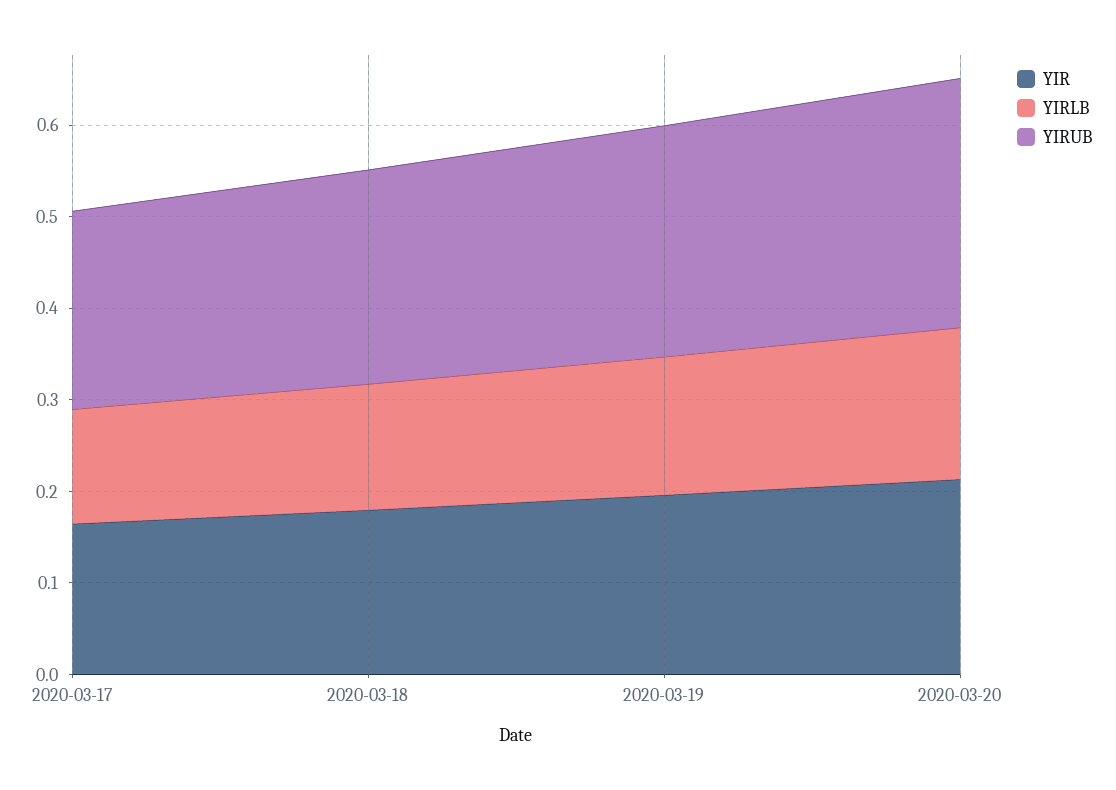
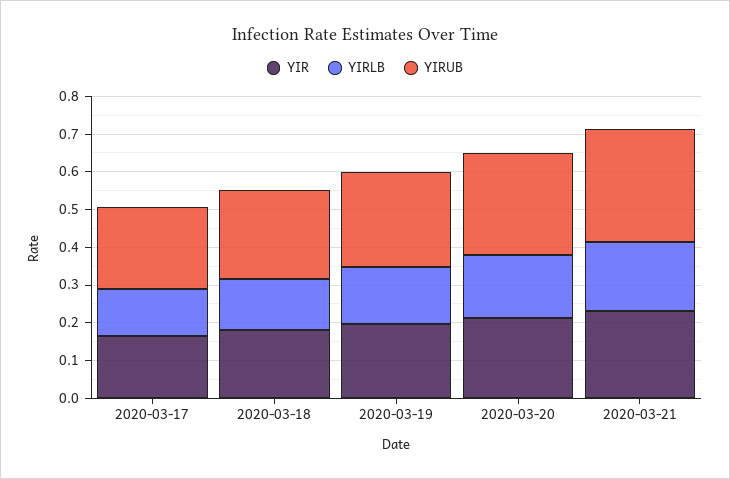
YIR, 2020-03-21: none -> 0.225
YIRLB, 2020-03-21: none -> 0.175
YIRUB, 2020-03-21: none -> 0.3

